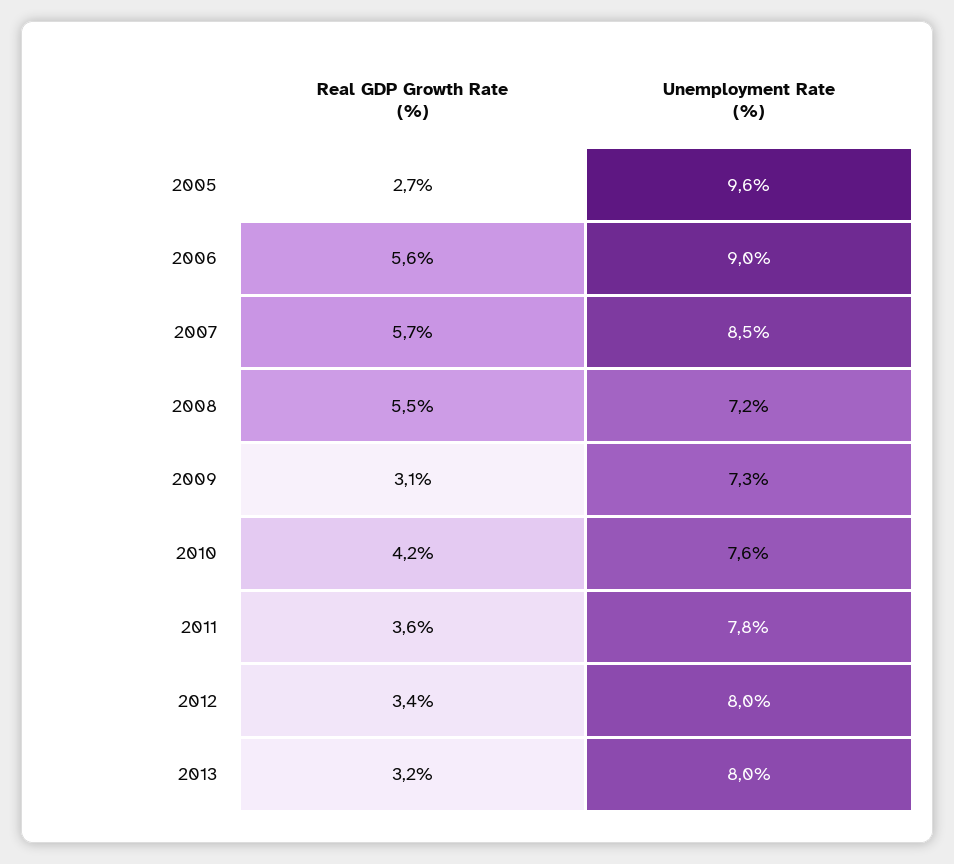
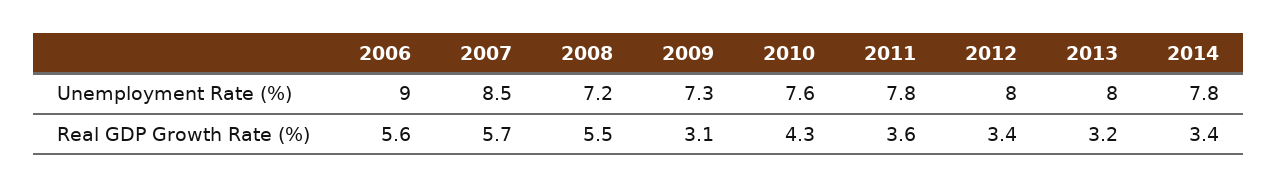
Real GDP Growth Rate (%), 2005: 2.7 -> none
Unemployment Rate (%), 2005: 9.6 -> none
Real GDP Growth Rate (%), 2010: 4.2 -> 4.3
Unemployment Rate (%), 2014: none -> 7.8
Real GDP Growth Rate (%), 2014: none -> 3.4

